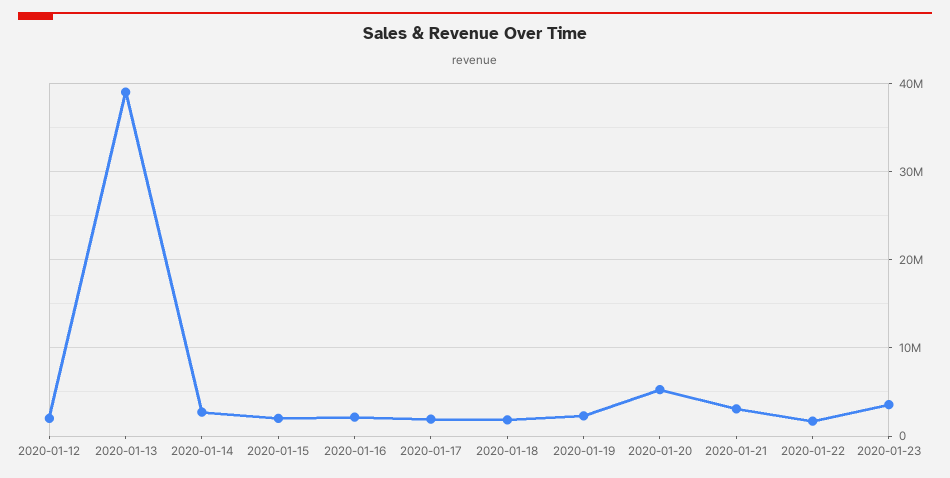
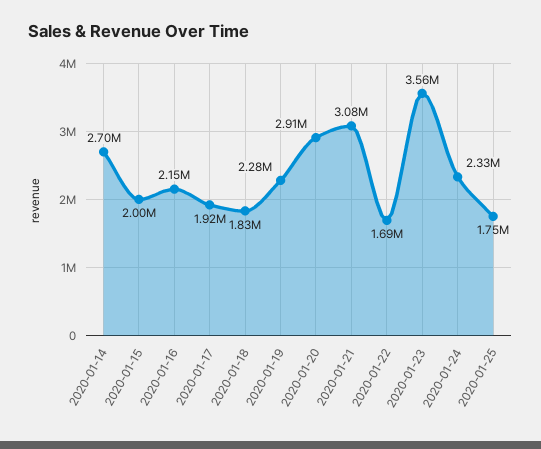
2020-01-12: 2000000 -> none
2020-01-13: 39000000 -> none
2020-01-20: 5000000 -> 2910000
2020-01-24: none -> 2330000
2020-01-25: none -> 1750000

